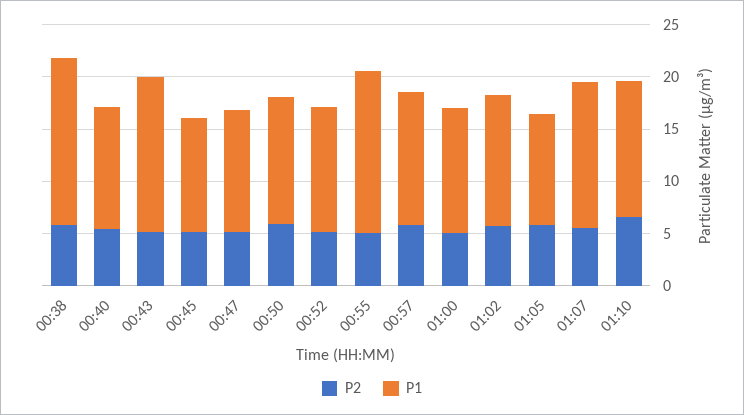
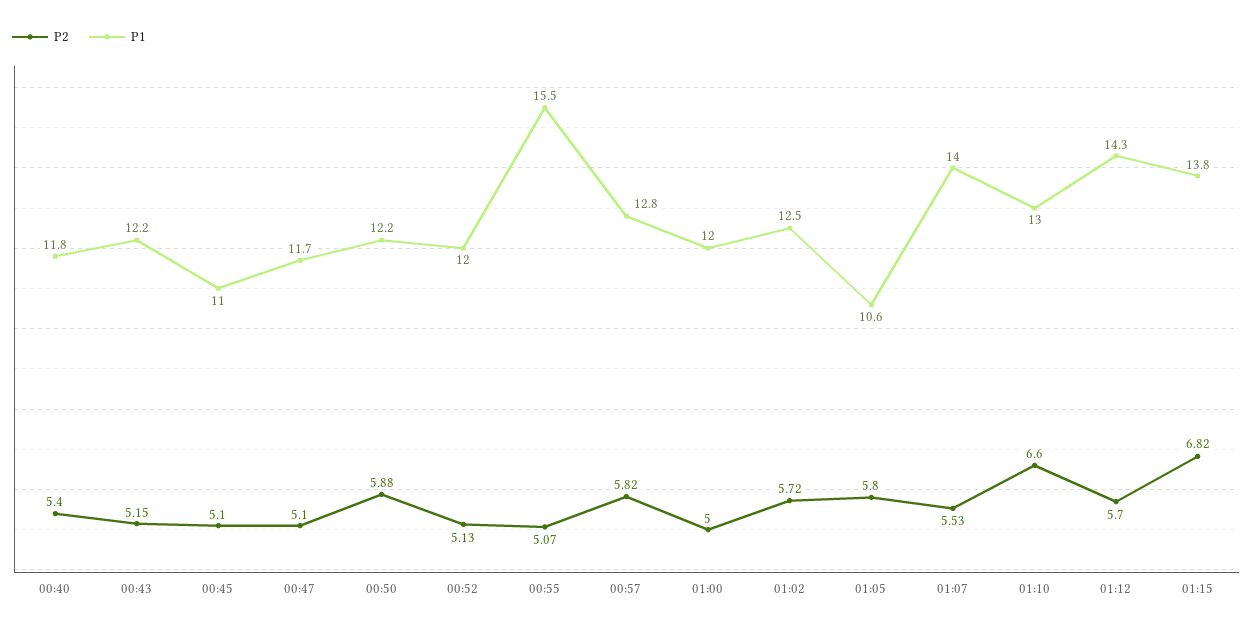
P2, 00:38: 6 -> none
P1, 00:38: 16 -> none
P1, 00:43: 15 -> 12.2
P2, 01:12: none -> 5.7
P1, 01:12: none -> 14.3
P2, 01:15: none -> 6.82
P1, 01:15: none -> 13.8

